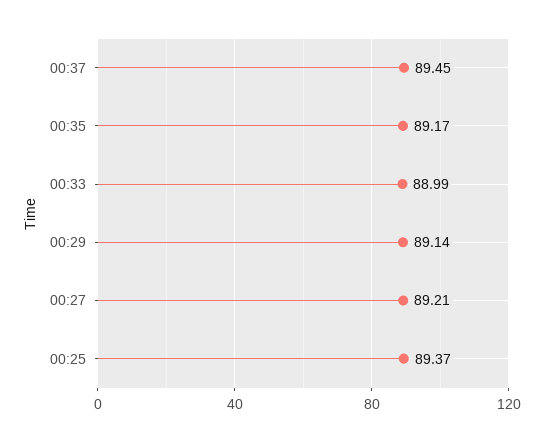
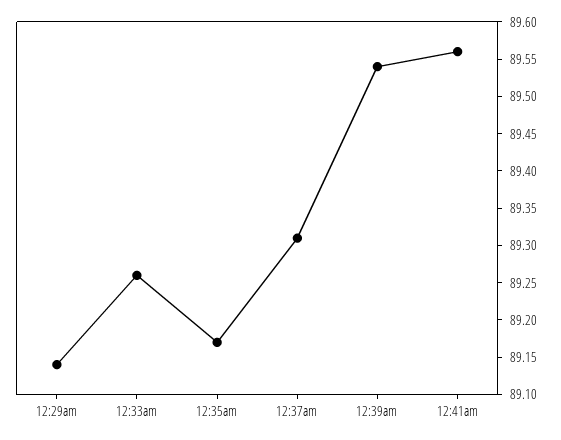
00:37: 89.45 -> 89.3
00:33: 88.99 -> 89.25
00:27: 89.21 -> none
00:25: 89.37 -> none
12:39am: none -> 89.55
12:41am: none -> 89.55

